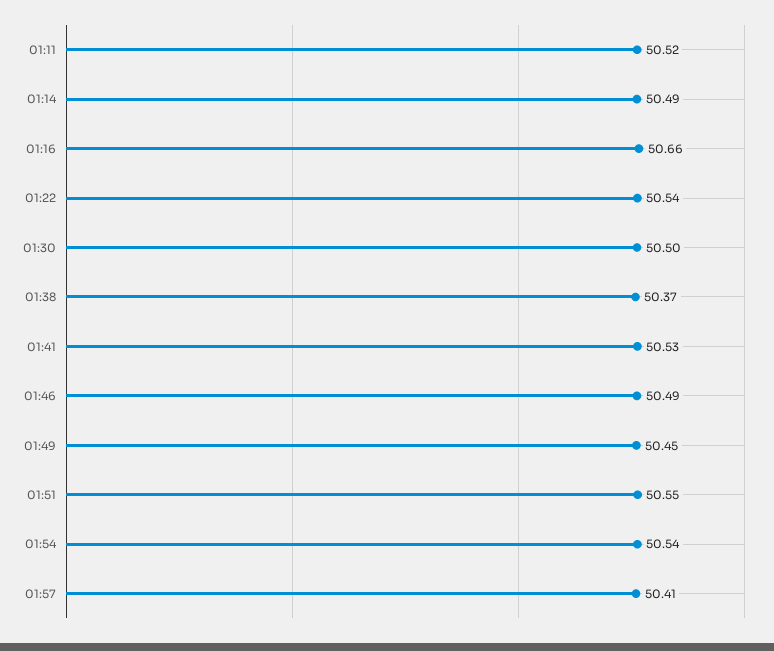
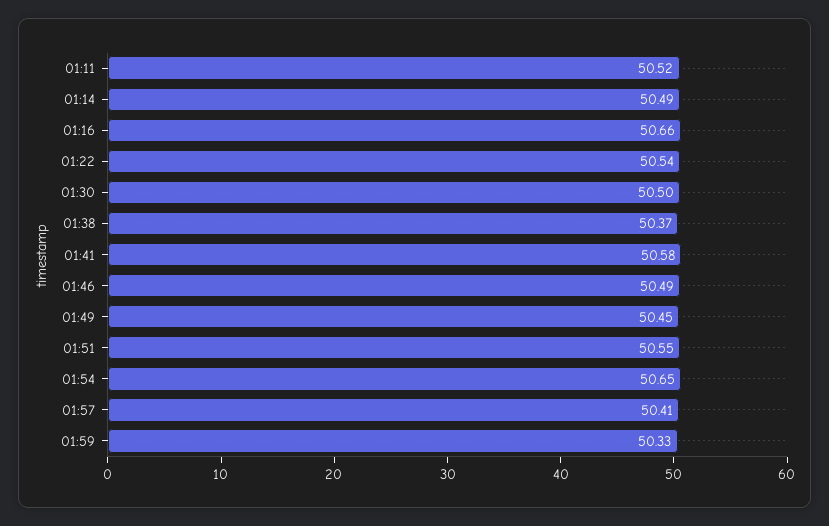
01:41: 50.53 -> 50.58
01:54: 50.54 -> 50.65
01:59: none -> 50.33

